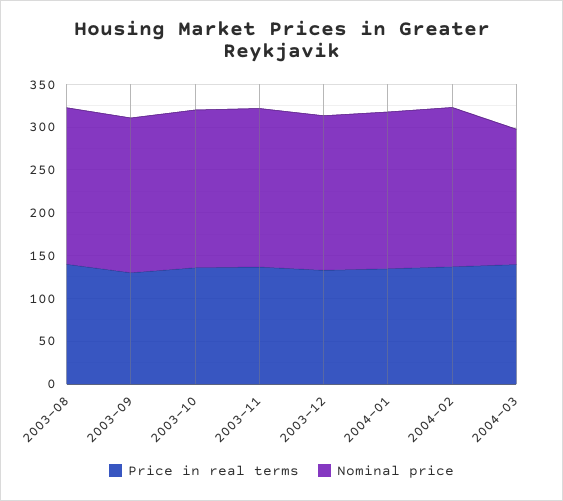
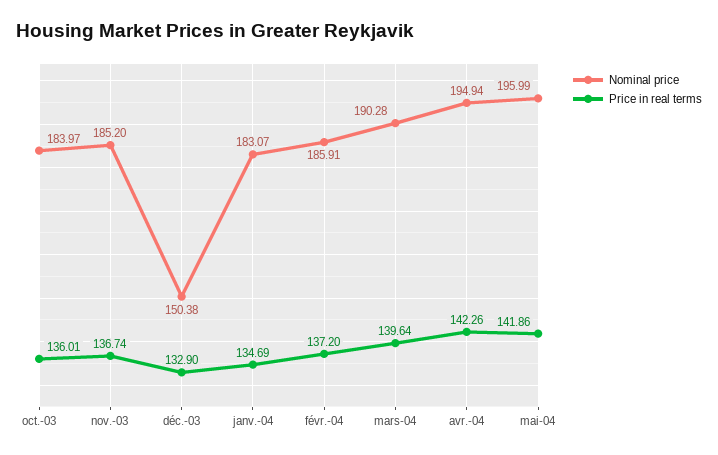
Price in real terms, 2003-08: 140 -> none
Nominal price, 2003-08: 180 -> none
Price in real terms, 2003-09: 130 -> none
Nominal price, 2003-09: 180 -> none
Nominal price, 2003-12: 180 -> 150.38
Nominal price, 2004-03: 160 -> 190.28
Nominal price, avr.-04: none -> 194.94
Price in real terms, avr.-04: none -> 142.26
Nominal price, mai-04: none -> 195.99
Price in real terms, mai-04: none -> 141.86

